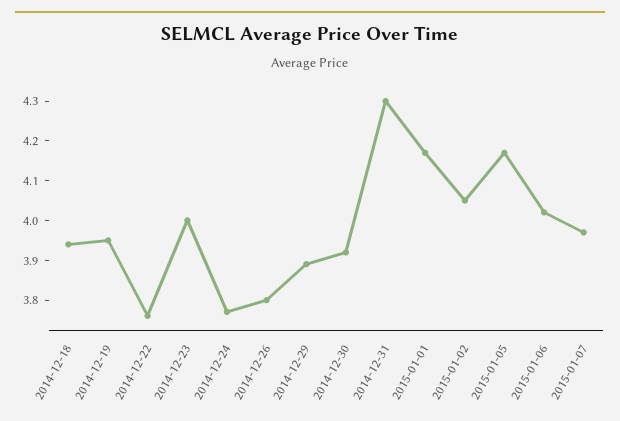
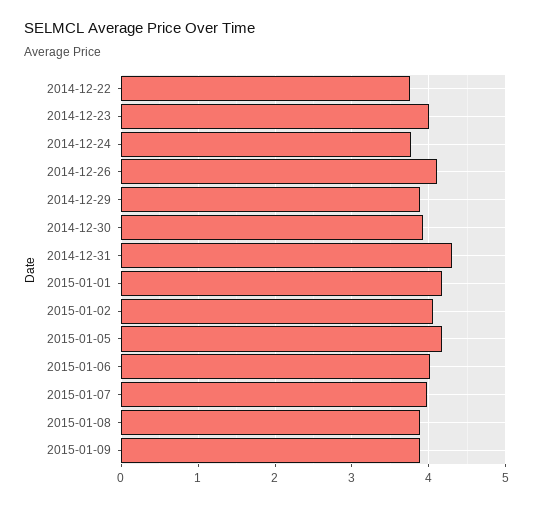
2014-12-18: 3.95 -> none
2014-12-19: 3.95 -> none
2014-12-26: 3.8 -> 4.1
2015-01-08: none -> 3.9
2015-01-09: none -> 3.9

